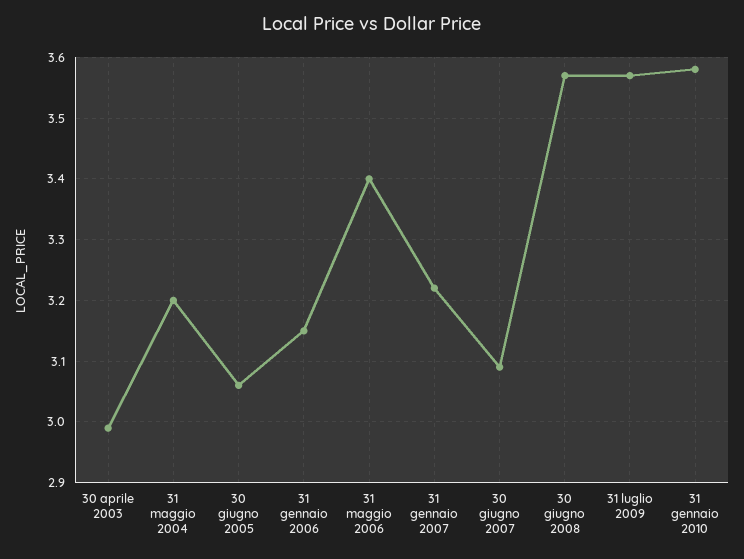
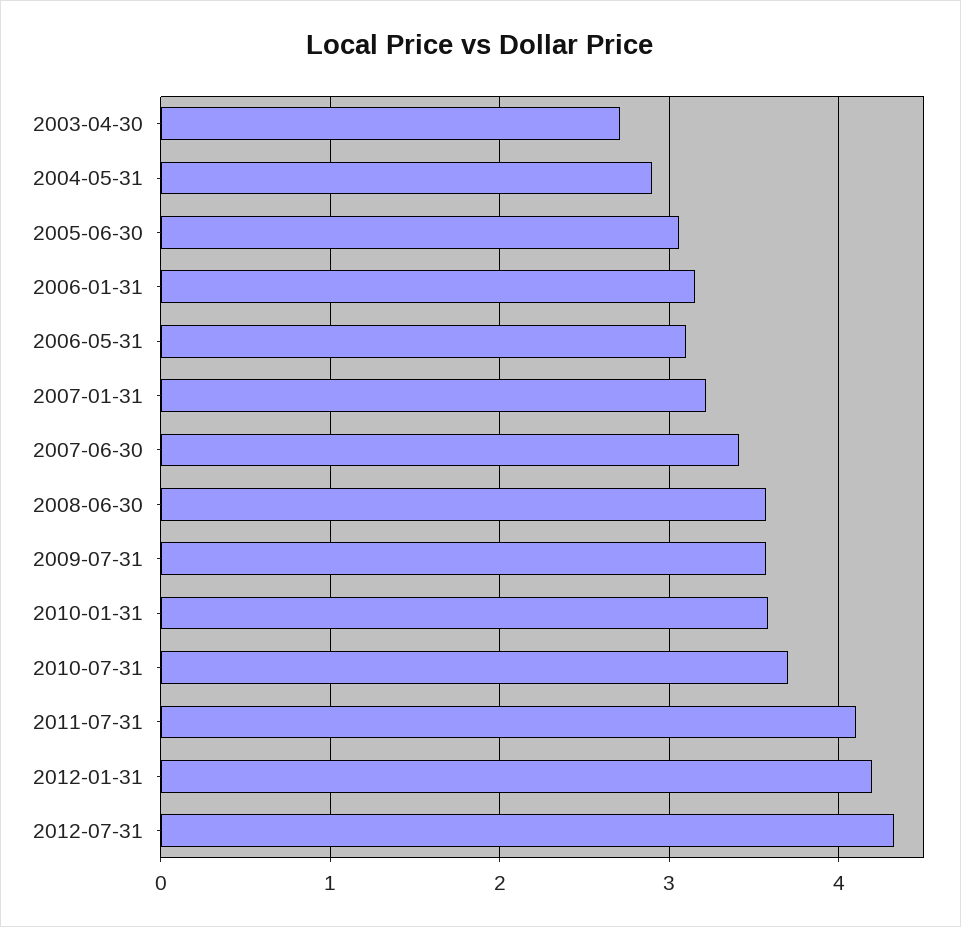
30 aprile 2003: 2.99 -> 2.7
31 maggio 2004: 3.2 -> 2.9
31 maggio 2006: 3.4 -> 3.1
30 giugno 2007: 3.09 -> 3.4
2010-07-31: none -> 3.7
2011-07-31: none -> 4.1
2012-01-31: none -> 4.2
2012-07-31: none -> 4.3

